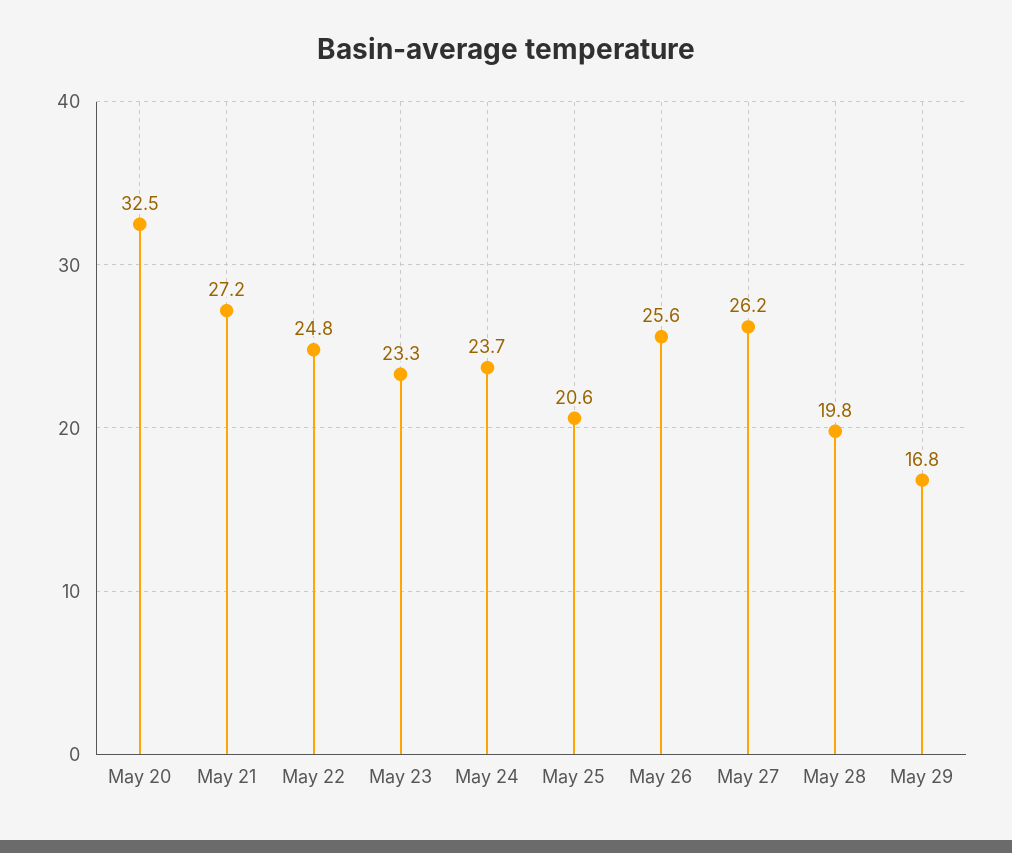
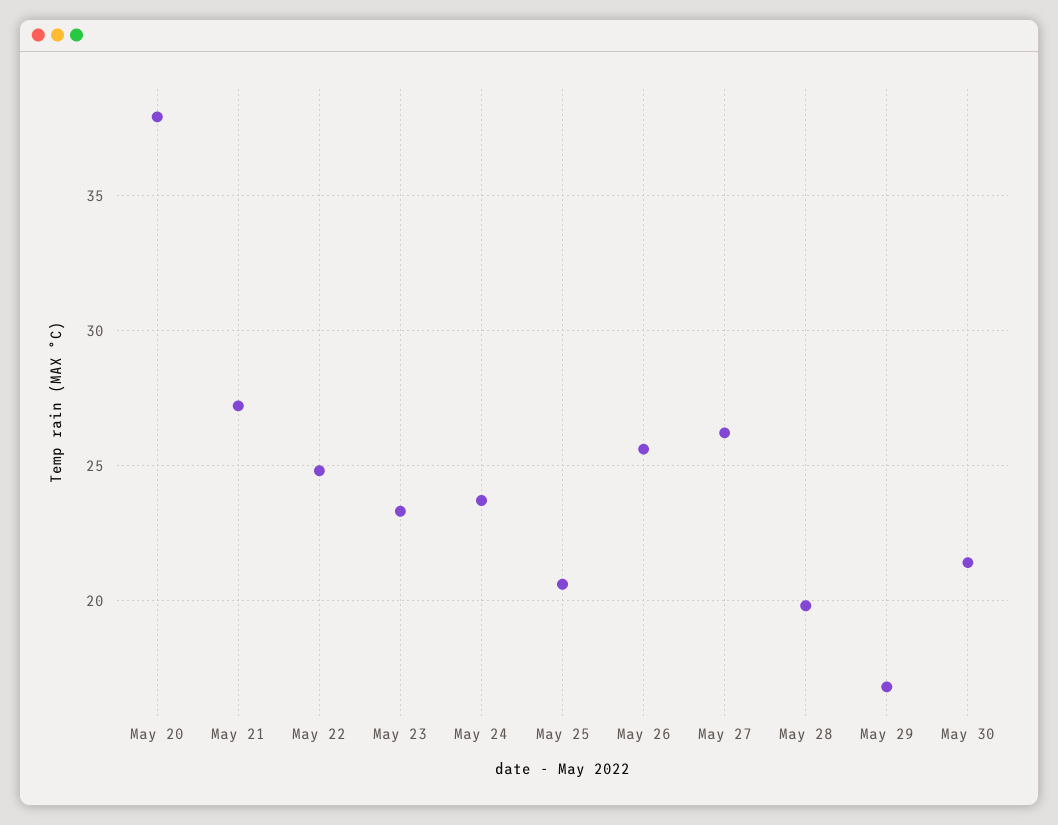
May 20: 32.5 -> 38
May 30: none -> 21.5

